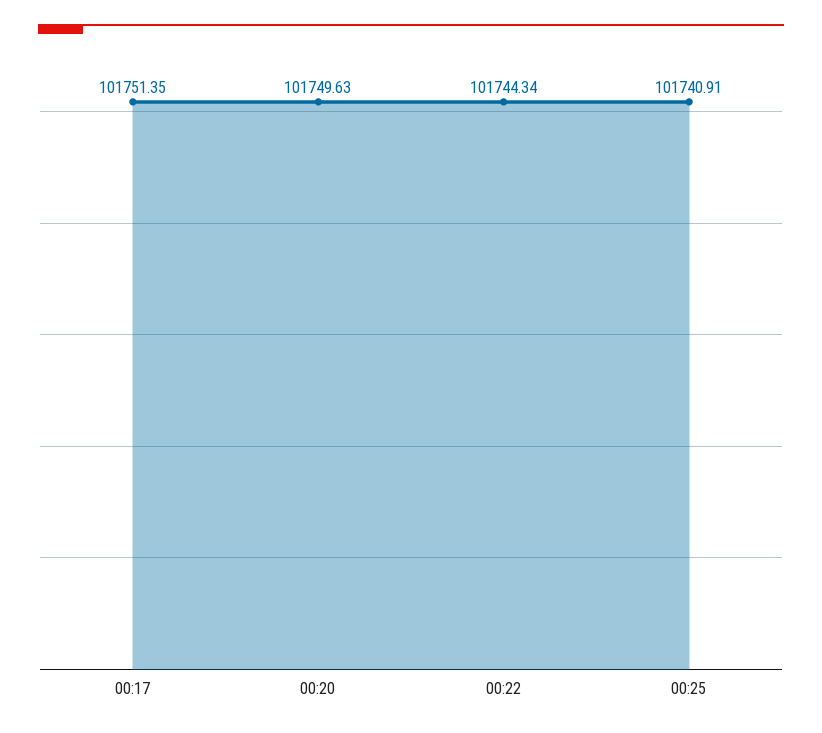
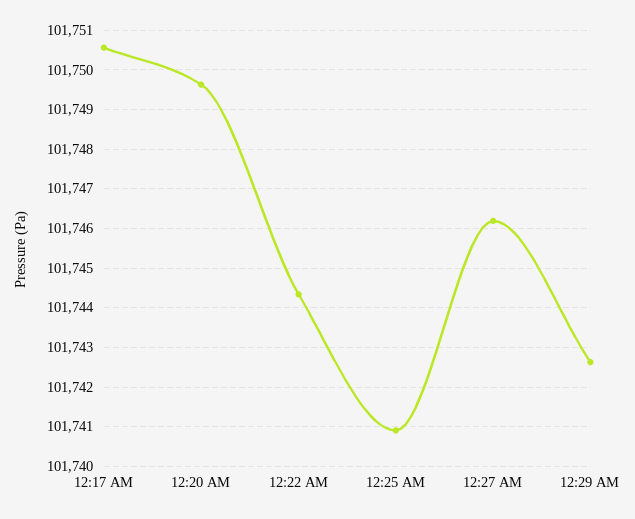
00:17: 101751.35 -> 101750.6
12:27 AM: none -> 101746.2
12:29 AM: none -> 101742.6

